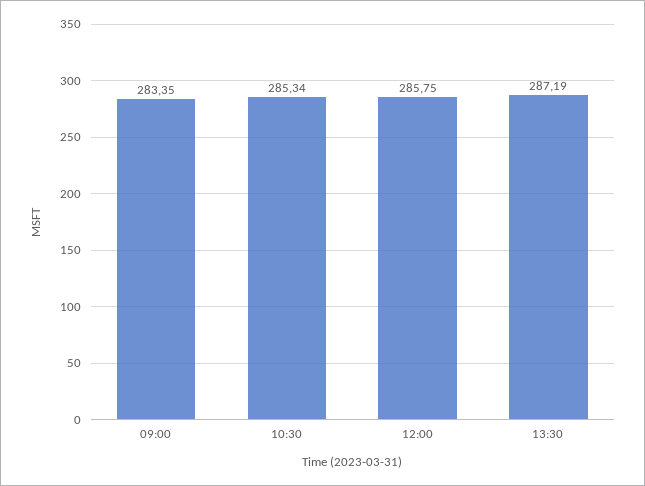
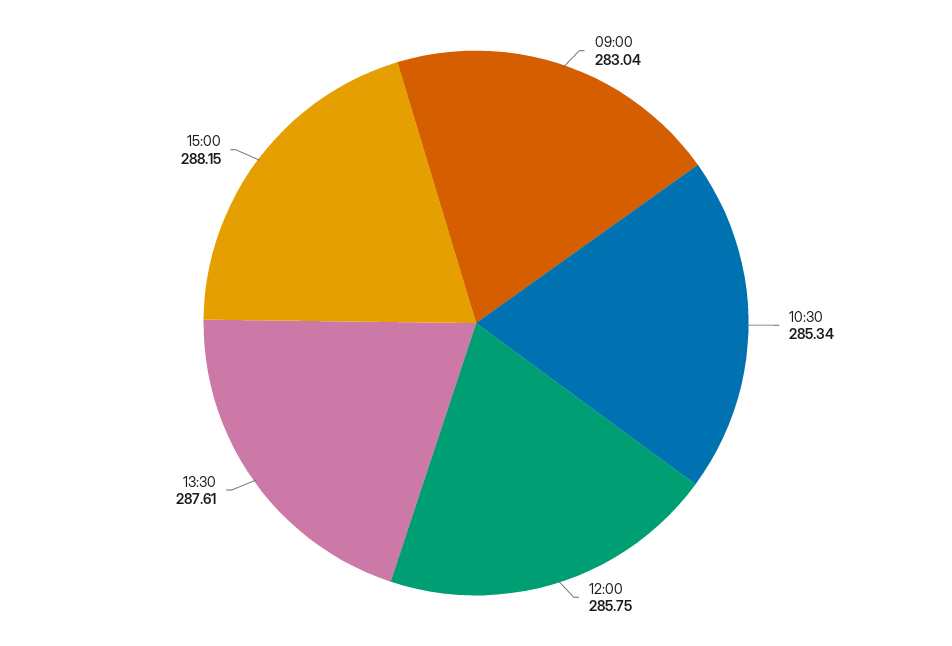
09:00: 283.35 -> 283.04
13:30: 287.19 -> 287.61
15:00: none -> 288.15

